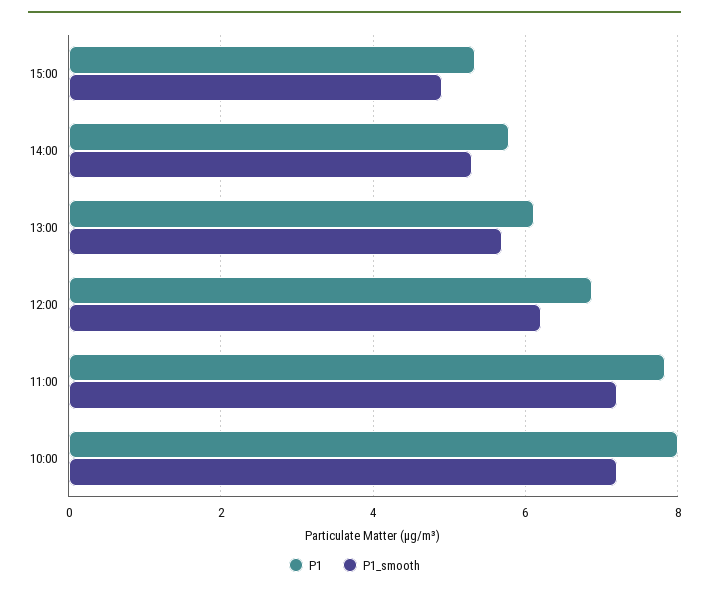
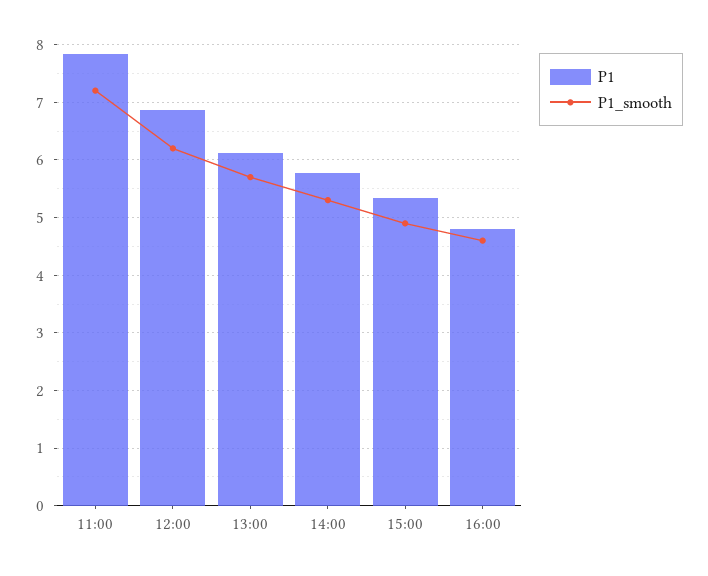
P1, 10:00: 8 -> none
P1_smooth, 10:00: 7.2 -> none
P1, 16:00: none -> 4.8
P1_smooth, 16:00: none -> 4.6

